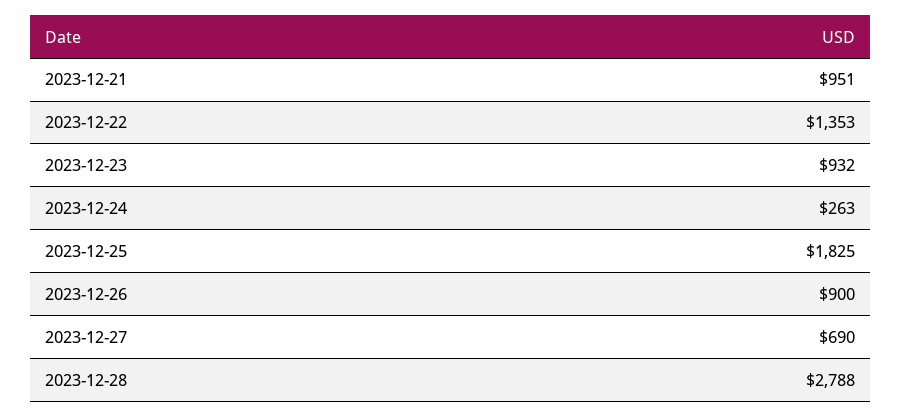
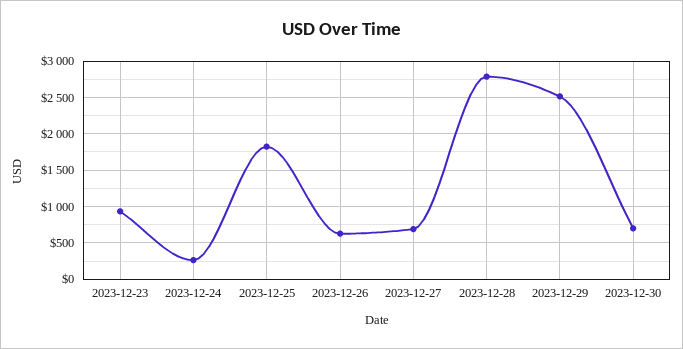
2023-12-21: 951 -> none
2023-12-22: 1353 -> none
2023-12-26: 900 -> 600
2023-12-29: none -> 2500
2023-12-30: none -> 700

